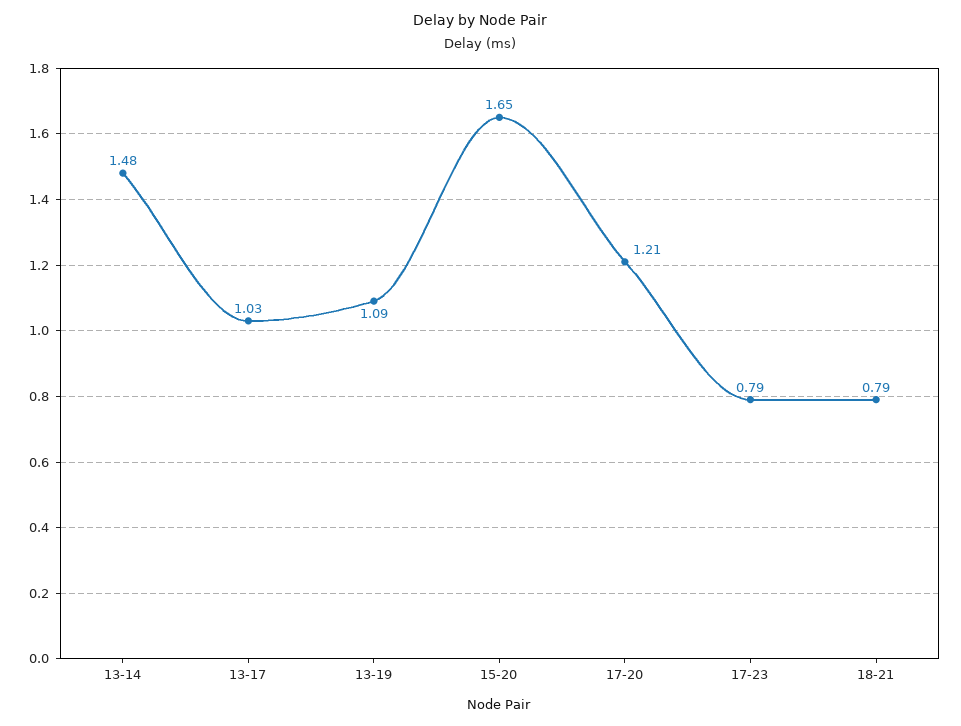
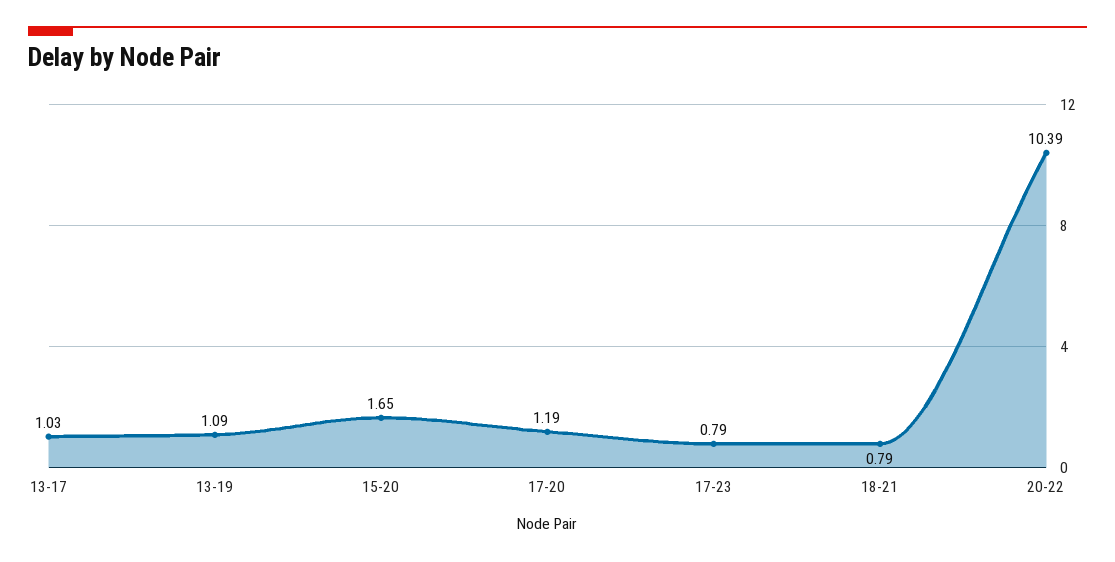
13-14: 1.48 -> none
17-20: 1.21 -> 1.19
20-22: none -> 10.39

